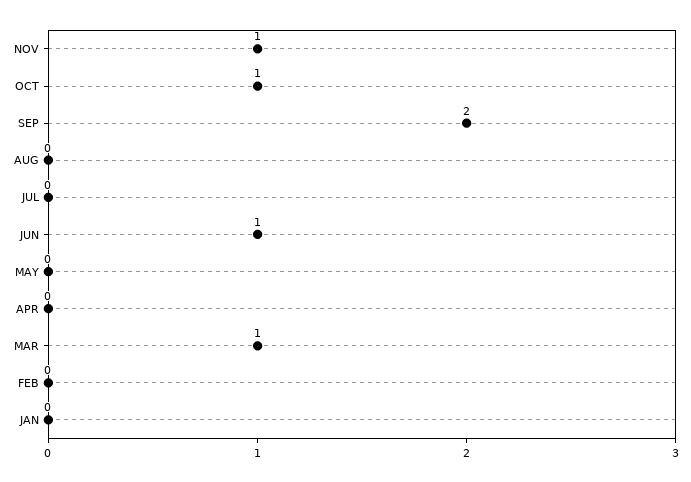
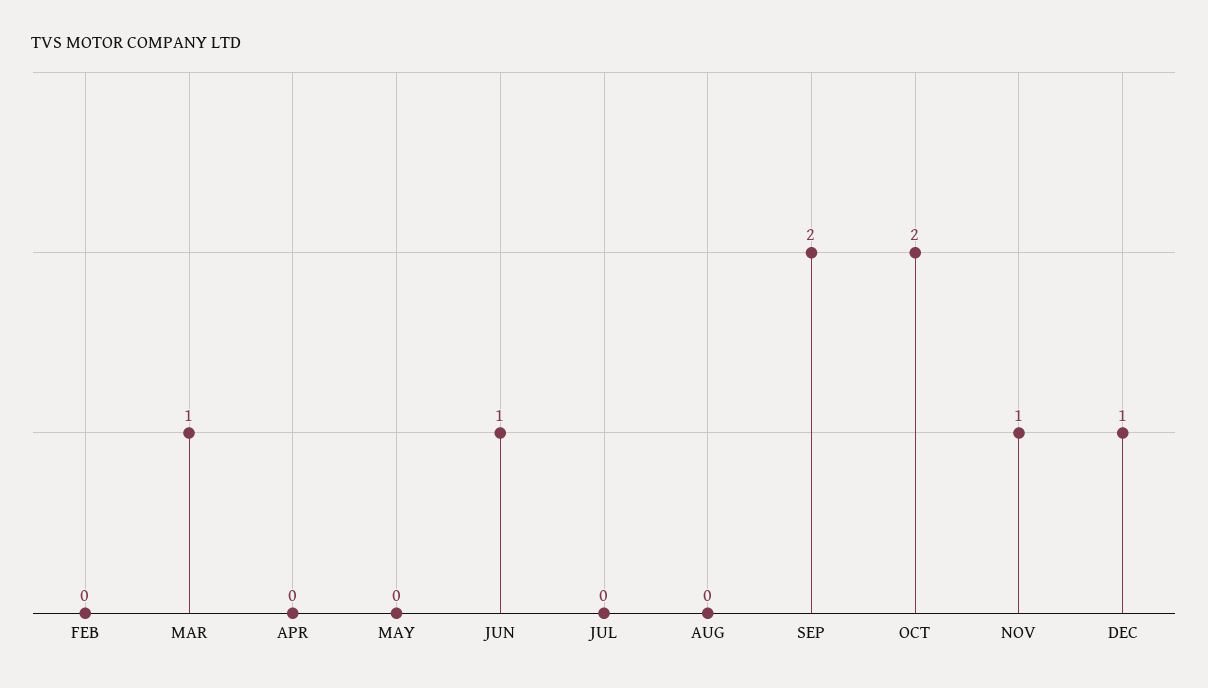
OCT: 1 -> 2
JAN: 0 -> none
DEC: none -> 1

